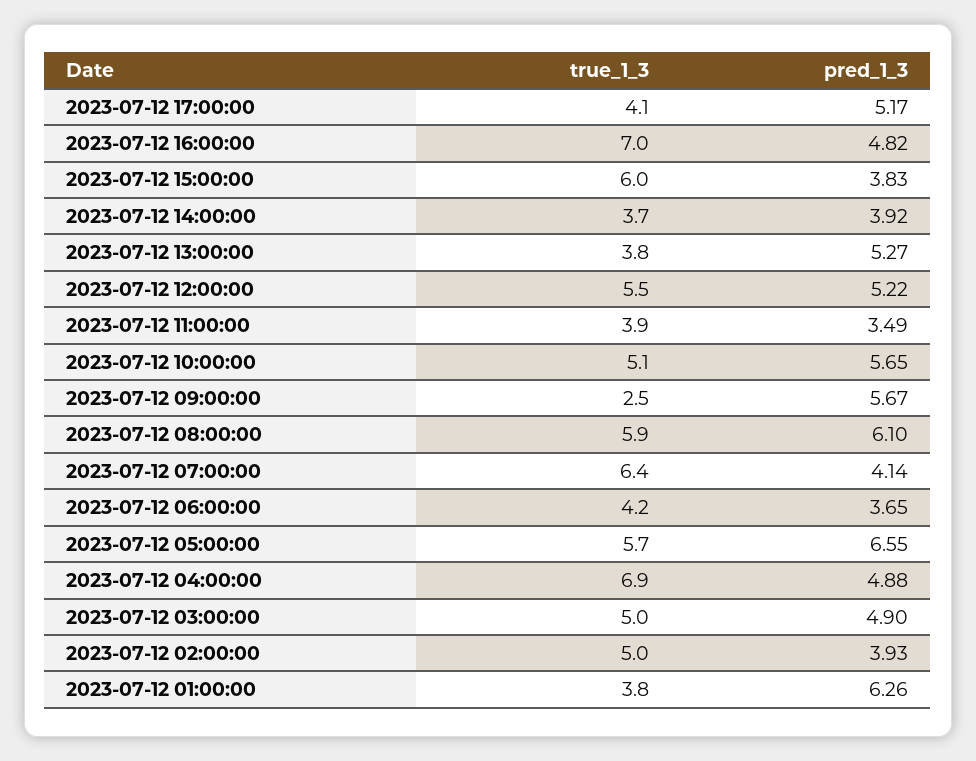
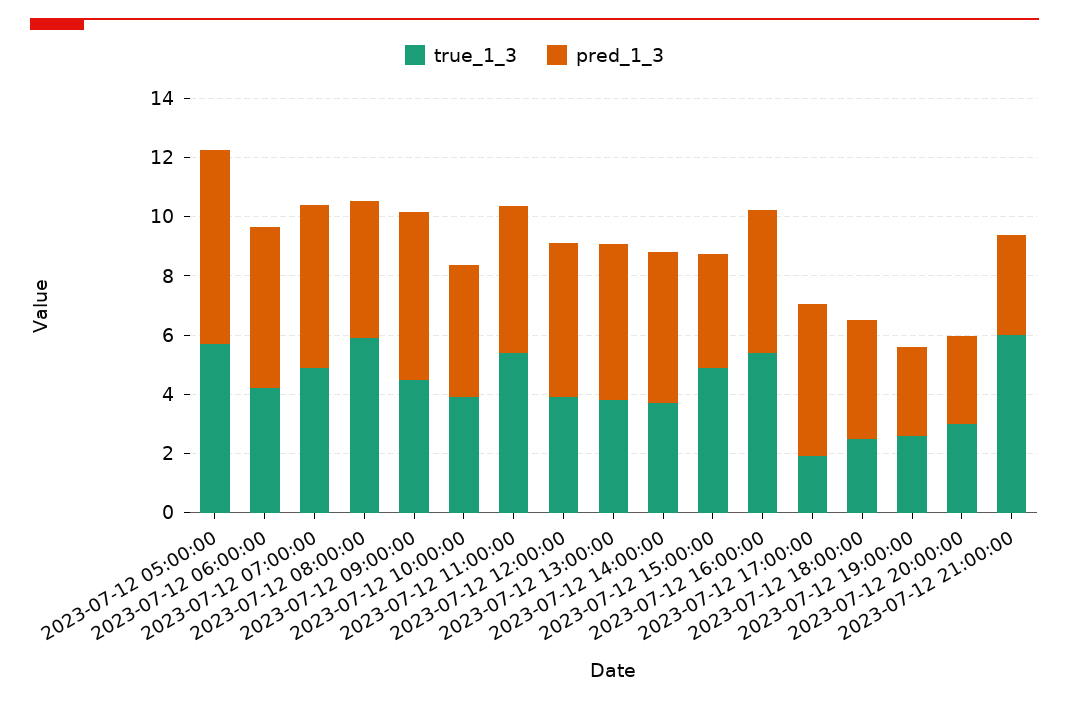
true_1_3, 2023-07-12 17:00:00: 4.1 -> 2
true_1_3, 2023-07-12 16:00:00: 7 -> 5.5
true_1_3, 2023-07-12 15:00:00: 6 -> 5
pred_1_3, 2023-07-12 14:00:00: 3.92 -> 5
true_1_3, 2023-07-12 12:00:00: 5.5 -> 4
true_1_3, 2023-07-12 11:00:00: 3.9 -> 5.5
pred_1_3, 2023-07-12 11:00:00: 3.49 -> 5
true_1_3, 2023-07-12 10:00:00: 5.1 -> 4
pred_1_3, 2023-07-12 10:00:00: 5.65 -> 4.5
true_1_3, 2023-07-12 09:00:00: 2.5 -> 4.5
pred_1_3, 2023-07-12 08:00:00: 6.1 -> 4.5
true_1_3, 2023-07-12 07:00:00: 6.4 -> 5
pred_1_3, 2023-07-12 07:00:00: 4.14 -> 5.5
pred_1_3, 2023-07-12 06:00:00: 3.65 -> 5.5
true_1_3, 2023-07-12 04:00:00: 6.9 -> none
pred_1_3, 2023-07-12 04:00:00: 4.88 -> none
true_1_3, 2023-07-12 03:00:00: 5 -> none
pred_1_3, 2023-07-12 03:00:00: 4.9 -> none
true_1_3, 2023-07-12 02:00:00: 5 -> none
pred_1_3, 2023-07-12 02:00:00: 3.93 -> none
true_1_3, 2023-07-12 01:00:00: 3.8 -> none
pred_1_3, 2023-07-12 01:00:00: 6.26 -> none
true_1_3, 2023-07-12 18:00:00: none -> 2.5
pred_1_3, 2023-07-12 18:00:00: none -> 4
true_1_3, 2023-07-12 19:00:00: none -> 2.5
pred_1_3, 2023-07-12 19:00:00: none -> 3
true_1_3, 2023-07-12 20:00:00: none -> 3
pred_1_3, 2023-07-12 20:00:00: none -> 3
true_1_3, 2023-07-12 21:00:00: none -> 6
pred_1_3, 2023-07-12 21:00:00: none -> 3.5

